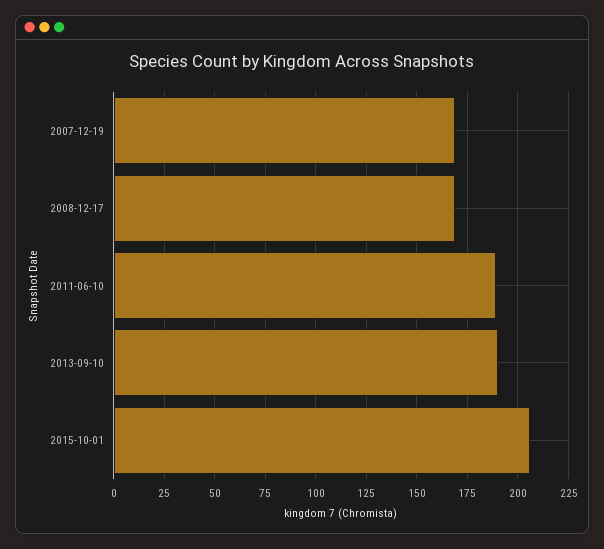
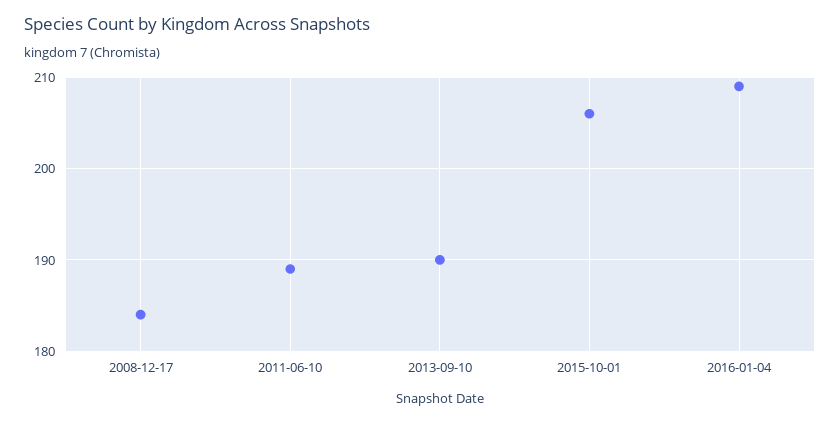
2007-12-19: 170 -> none
2008-12-17: 170 -> 184
2016-01-04: none -> 209

